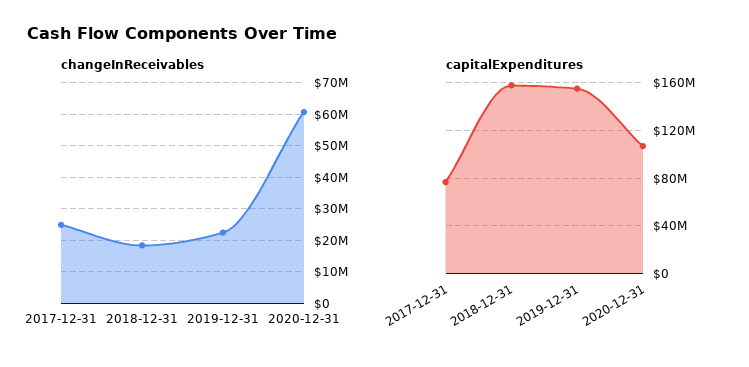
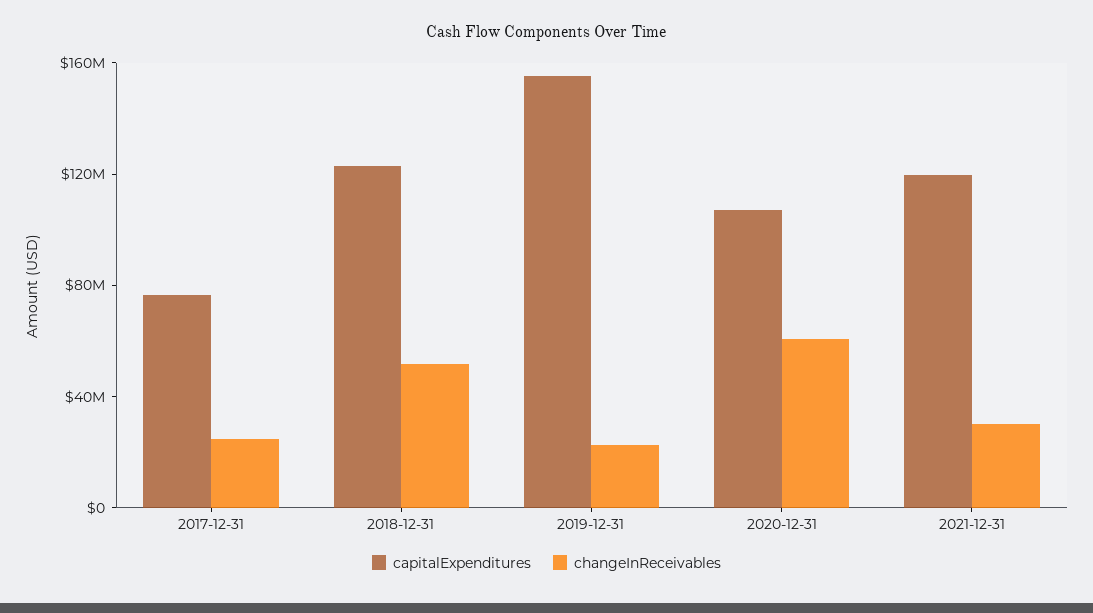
changeInReceivables, 2018-12-31: 18000000 -> 50000000
capitalExpenditures, 2018-12-31: 160000000 -> 120000000
capitalExpenditures, 2021-12-31: none -> 120000000
changeInReceivables, 2021-12-31: none -> 30000000

